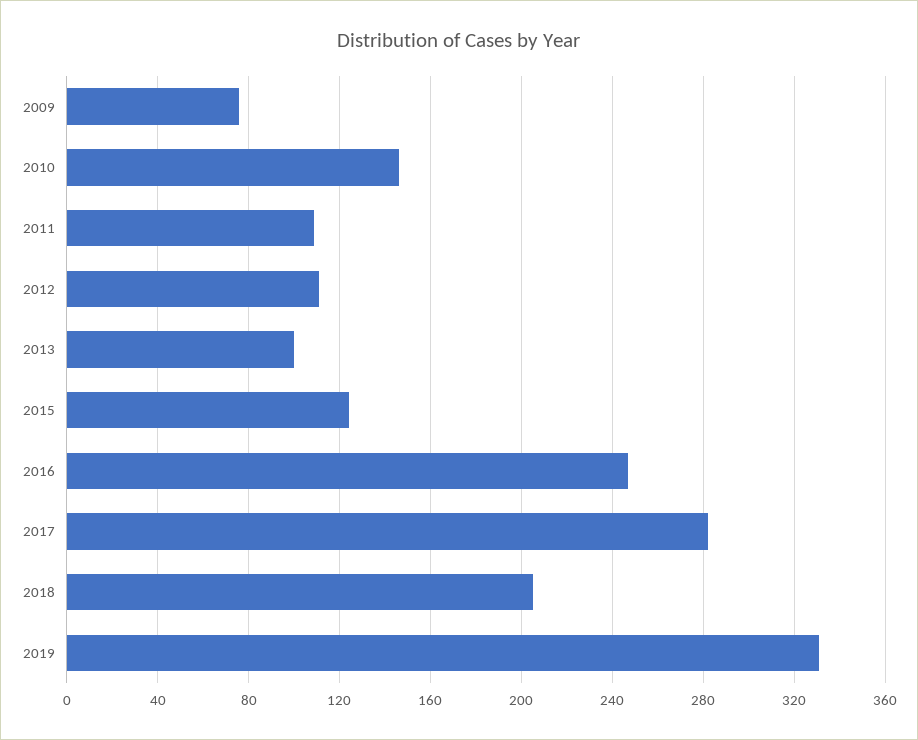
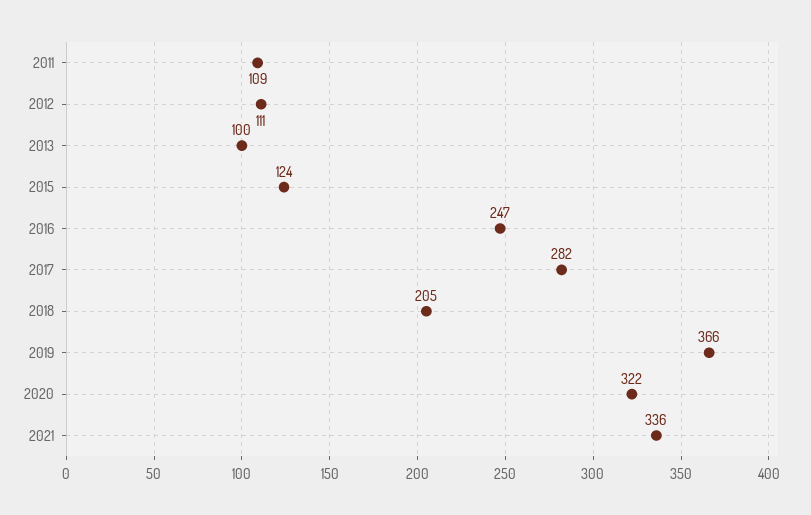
2009: 75 -> none
2010: 145 -> none
2019: 330 -> 366
2020: none -> 322
2021: none -> 336

